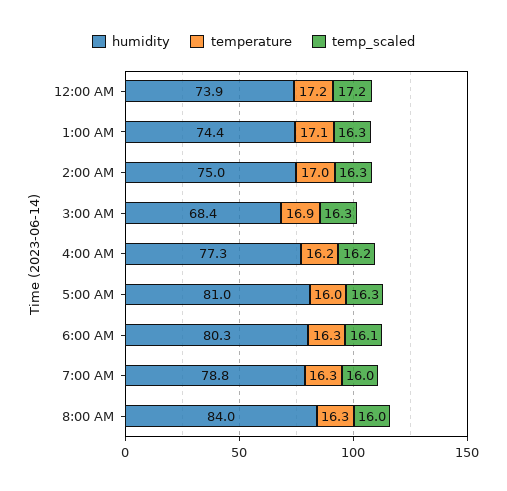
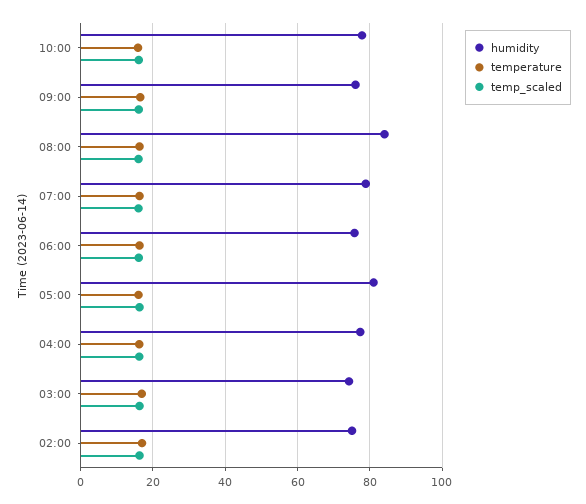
humidity, 12:00 AM: 73.9 -> none
temperature, 12:00 AM: 17.2 -> none
temp_scaled, 12:00 AM: 17.2 -> none
humidity, 1:00 AM: 74.4 -> none
temperature, 1:00 AM: 17.1 -> none
temp_scaled, 1:00 AM: 16.3 -> none
humidity, 3:00 AM: 68.4 -> 74
humidity, 6:00 AM: 80.3 -> 76
humidity, 10:00: none -> 78
temperature, 10:00: none -> 16
temp_scaled, 10:00: none -> 16
humidity, 09:00: none -> 76
temperature, 09:00: none -> 16
temp_scaled, 09:00: none -> 16

